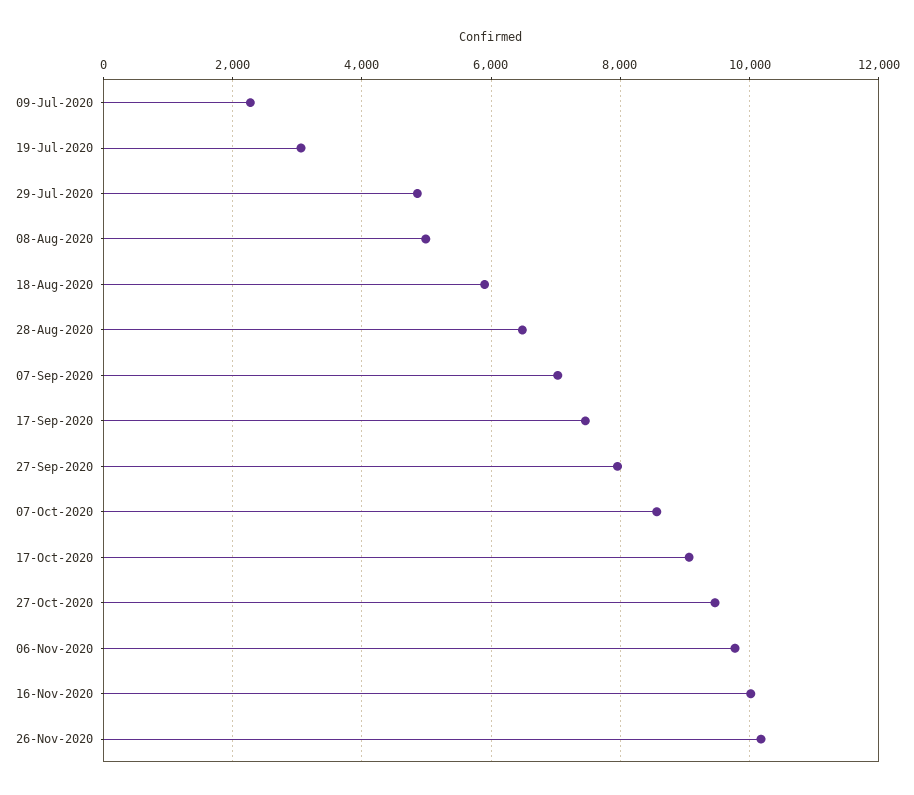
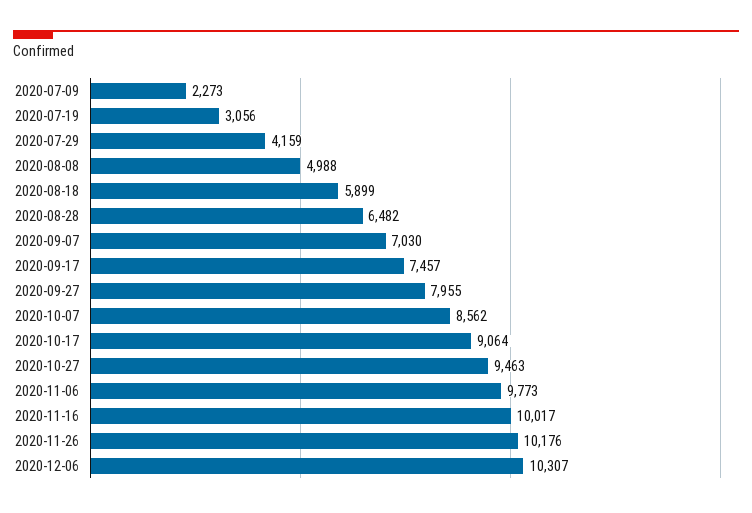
29-Jul-2020: 4800 -> 4159
2020-12-06: none -> 10307

